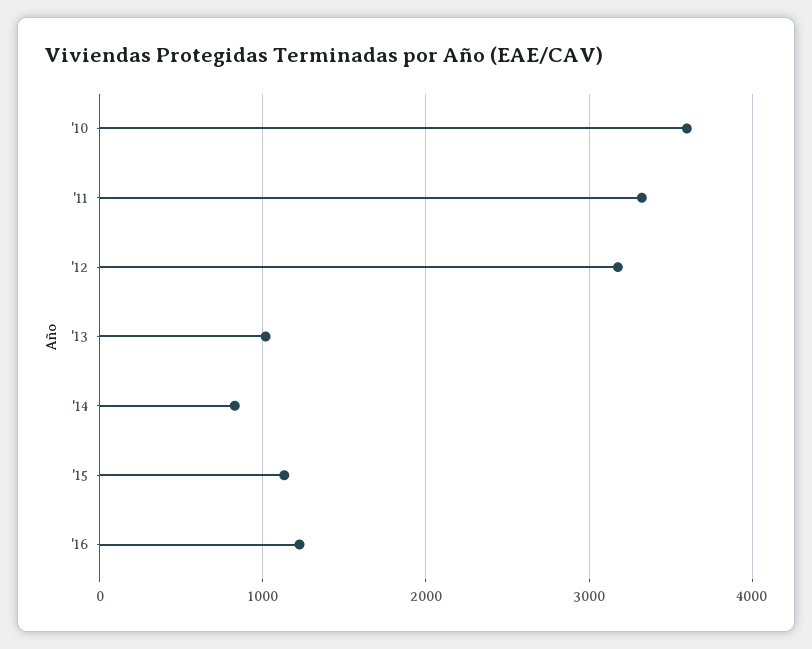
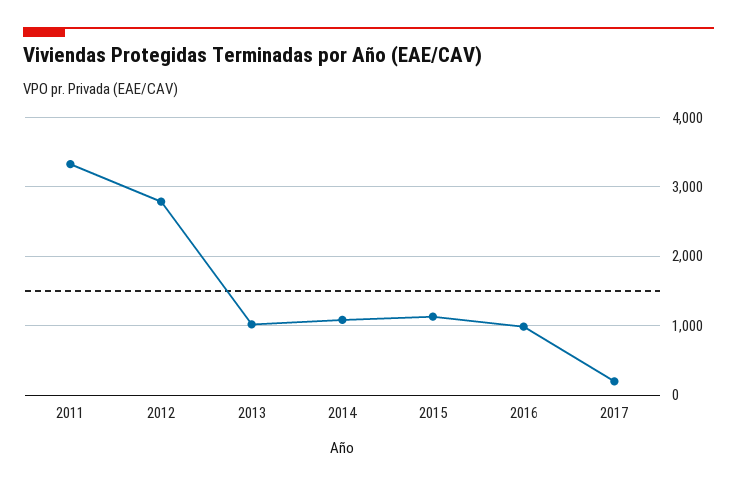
'10: 3600 -> none
'12: 3200 -> 2800
'14: 800 -> 1100
'16: 1200 -> 1000
2017: none -> 200

